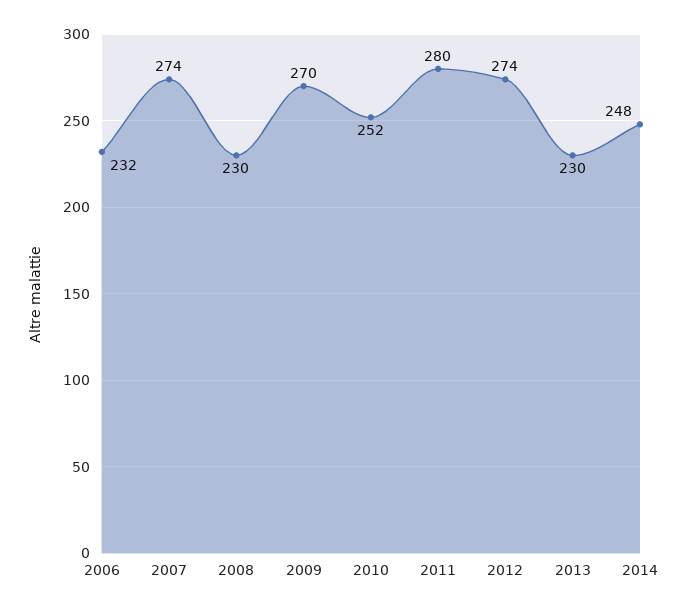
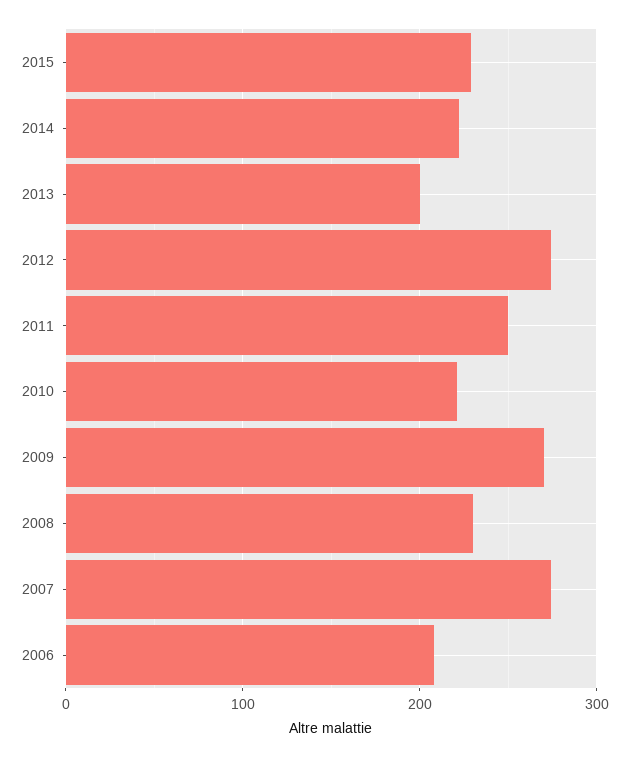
2006: 232 -> 210
2010: 252 -> 220
2011: 280 -> 250
2013: 230 -> 200
2014: 248 -> 220
2015: none -> 230

